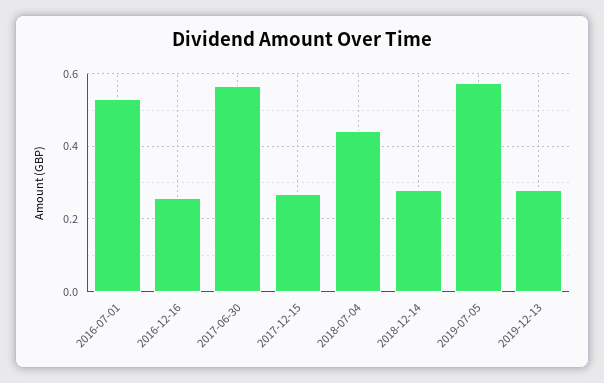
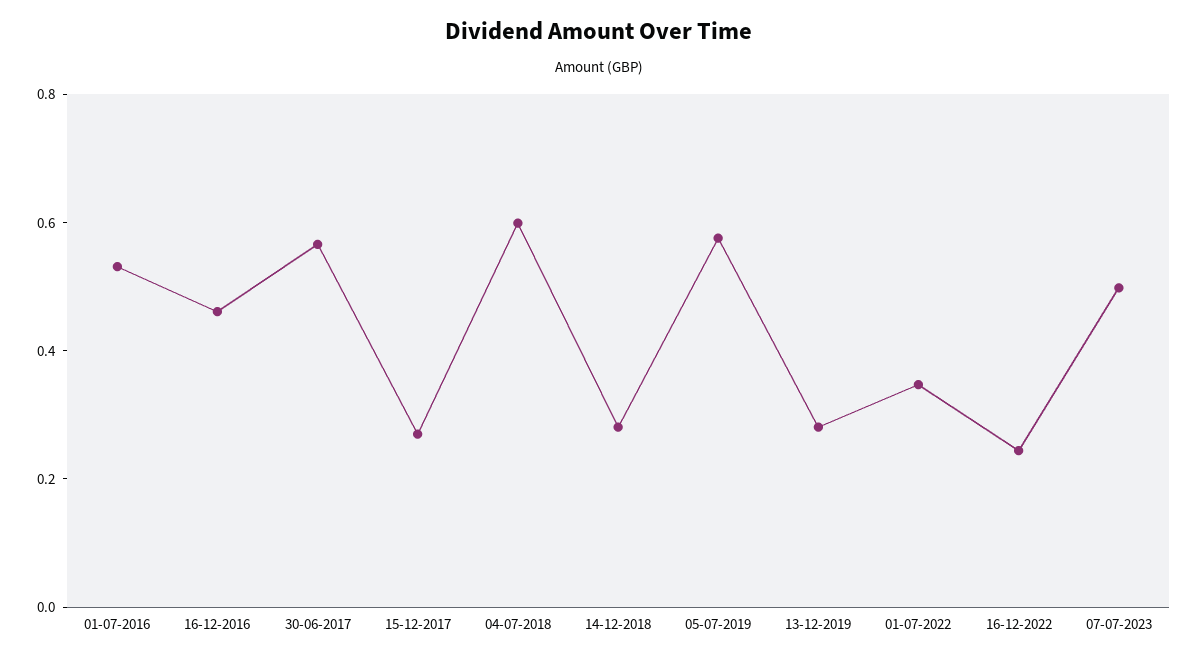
2016-12-16: 0.26 -> 0.45
2018-07-04: 0.44 -> 0.6
01-07-2022: none -> 0.35
16-12-2022: none -> 0.25
07-07-2023: none -> 0.5

